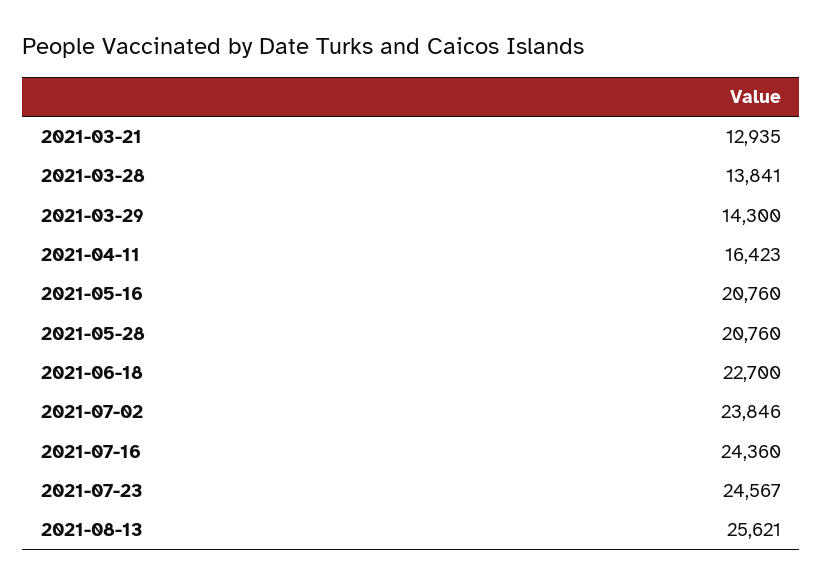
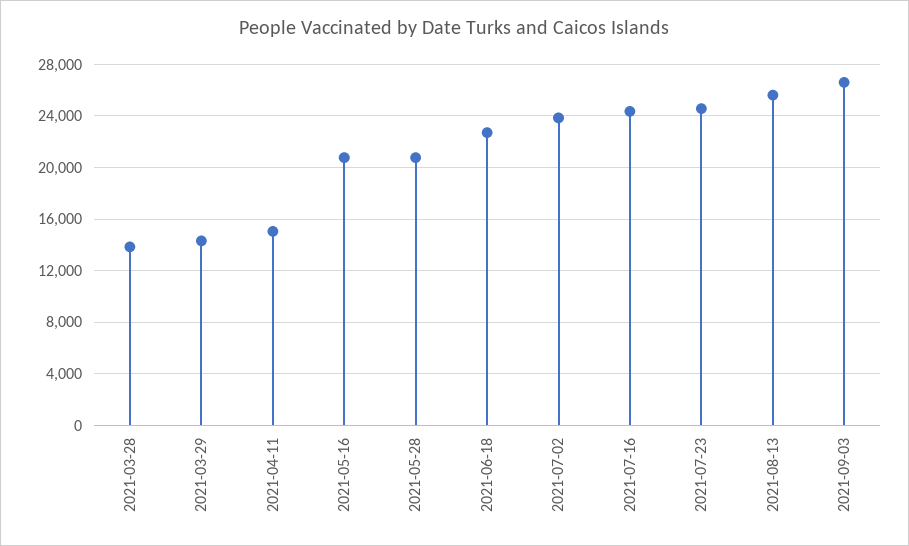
2021-03-21: 12935 -> none
2021-04-11: 16423 -> 15000
2021-09-03: none -> 26500

